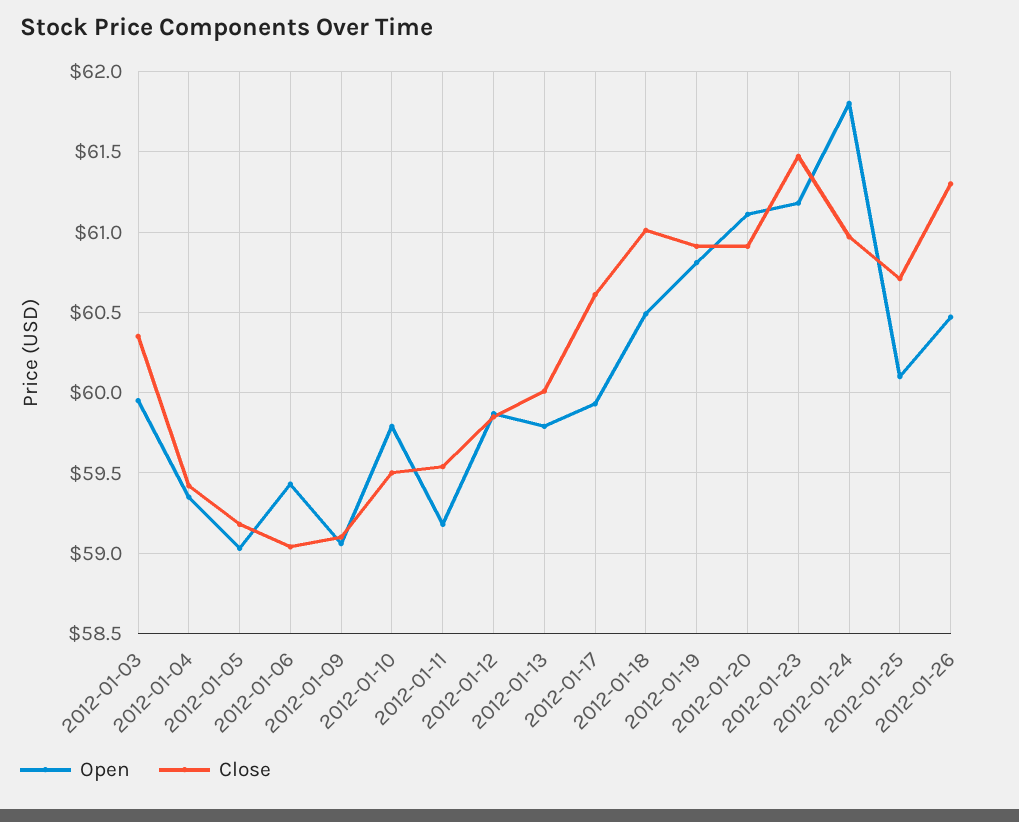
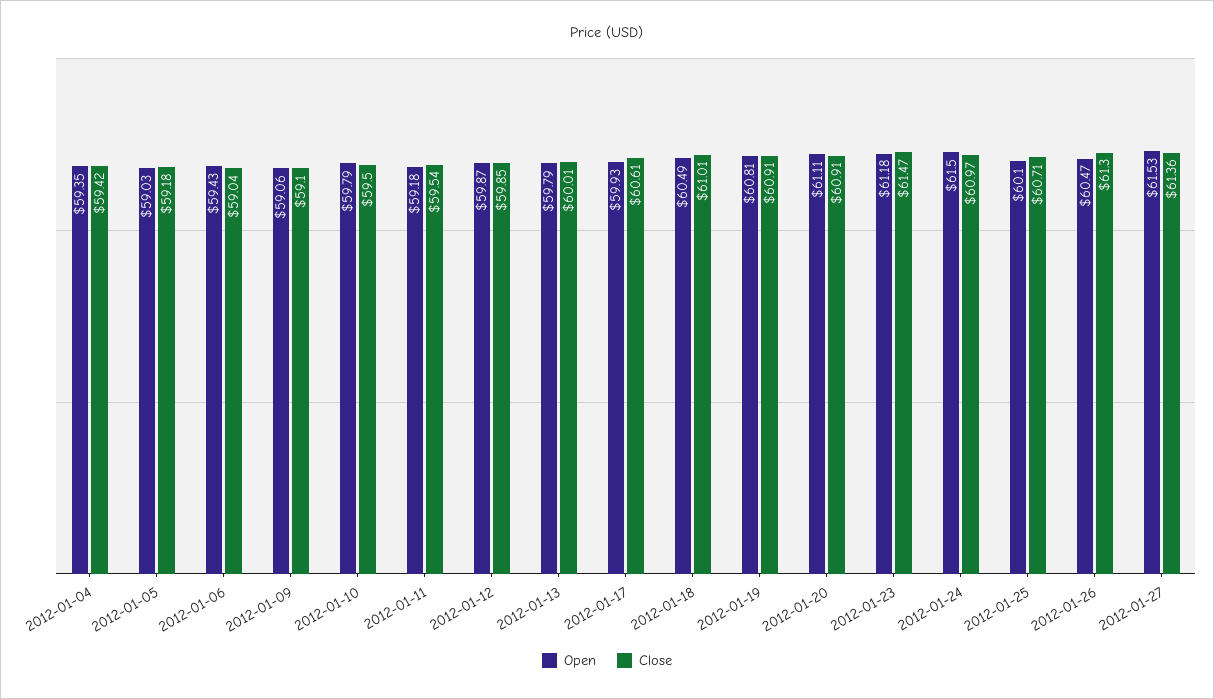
Open, 2012-01-03: 59.95 -> none
Close, 2012-01-03: 60.35 -> none
Open, 2012-01-24: 61.8 -> 61.5
Open, 2012-01-27: none -> 61.53
Close, 2012-01-27: none -> 61.36

